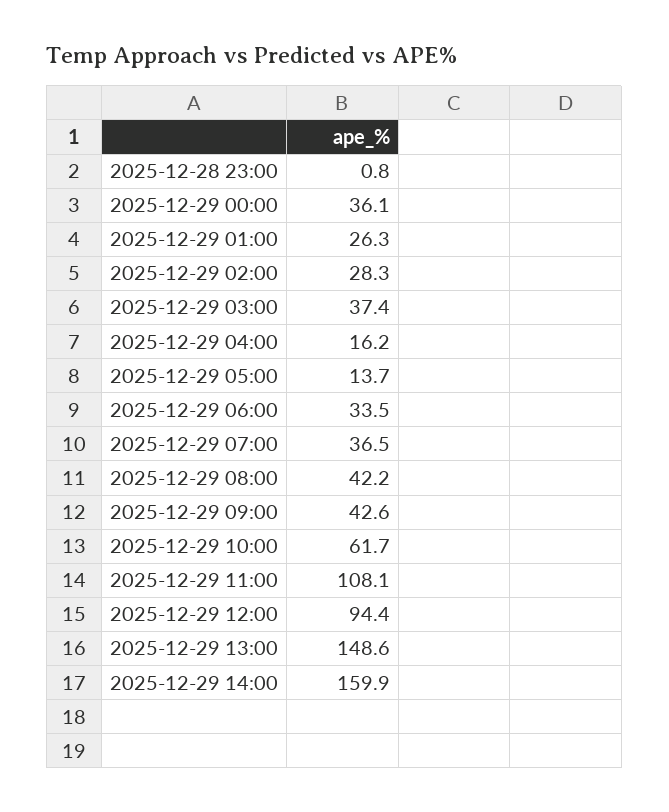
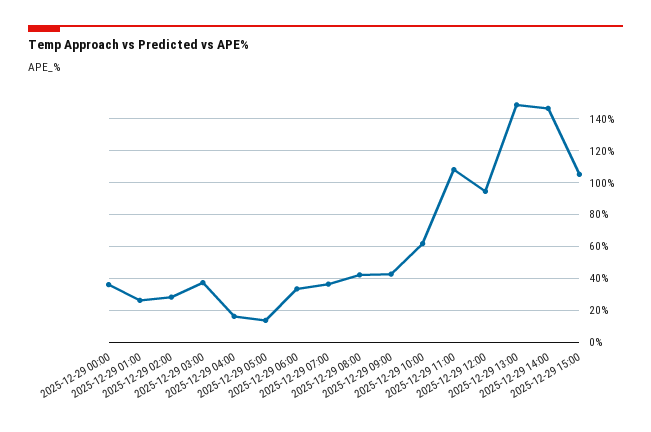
2025-12-28 23:00: 0.8 -> none
2025-12-29 14:00: 159.9 -> 145
2025-12-29 15:00: none -> 105

